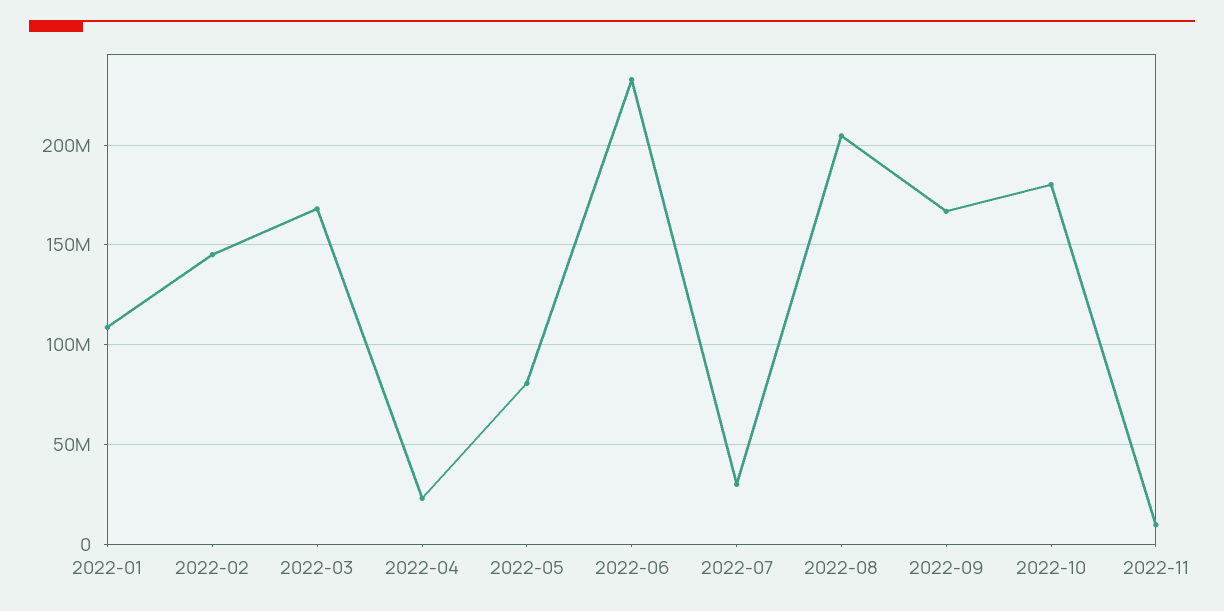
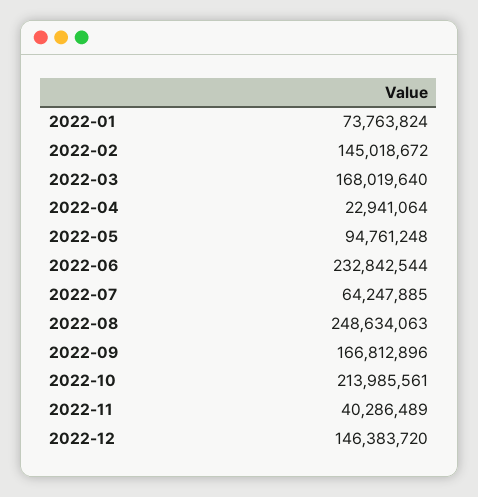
2022-01: 110000000 -> 73763824
2022-05: 80000000 -> 94761248
2022-07: 30000000 -> 64247885
2022-08: 205000000 -> 248634063
2022-10: 180000000 -> 213985561
2022-11: 10000000 -> 40286489
2022-12: none -> 146383720

